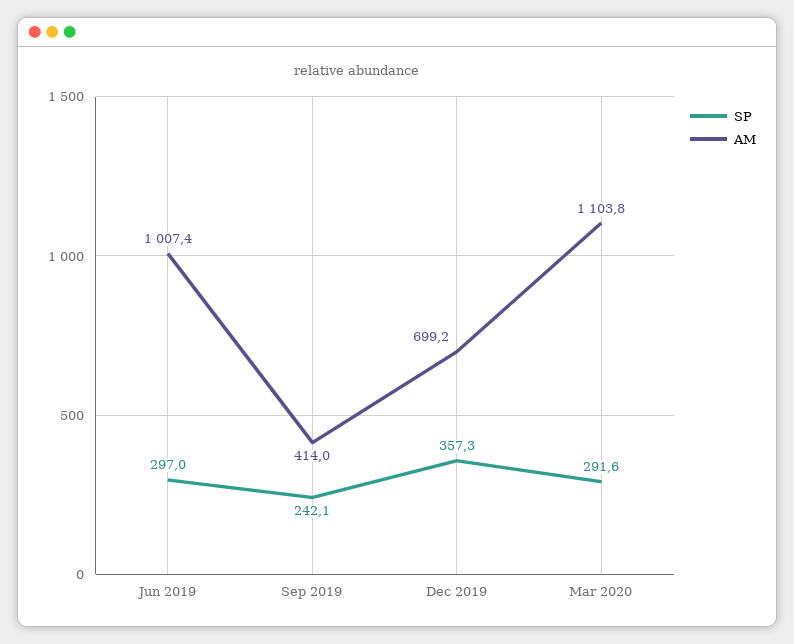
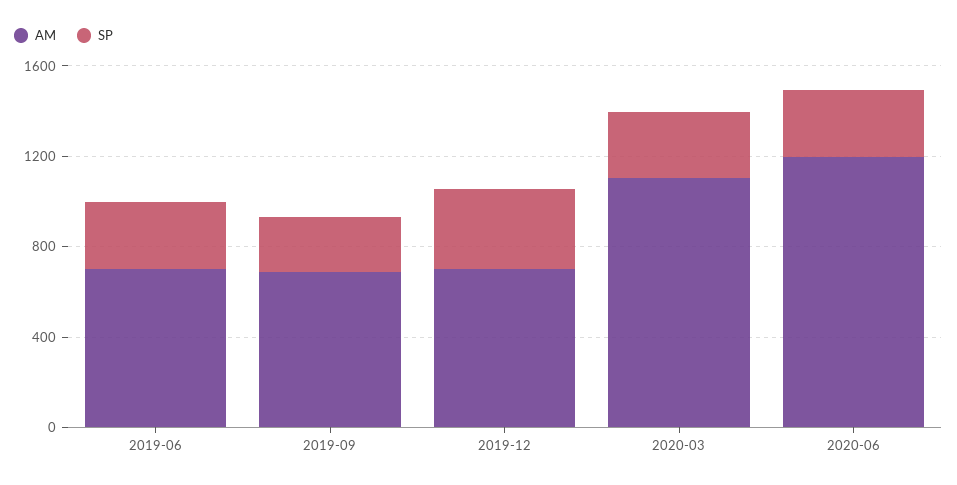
AM, Jun 2019: 1007.4 -> 700
AM, Sep 2019: 414 -> 700
AM, 2020-06: none -> 1200
SP, 2020-06: none -> 300

